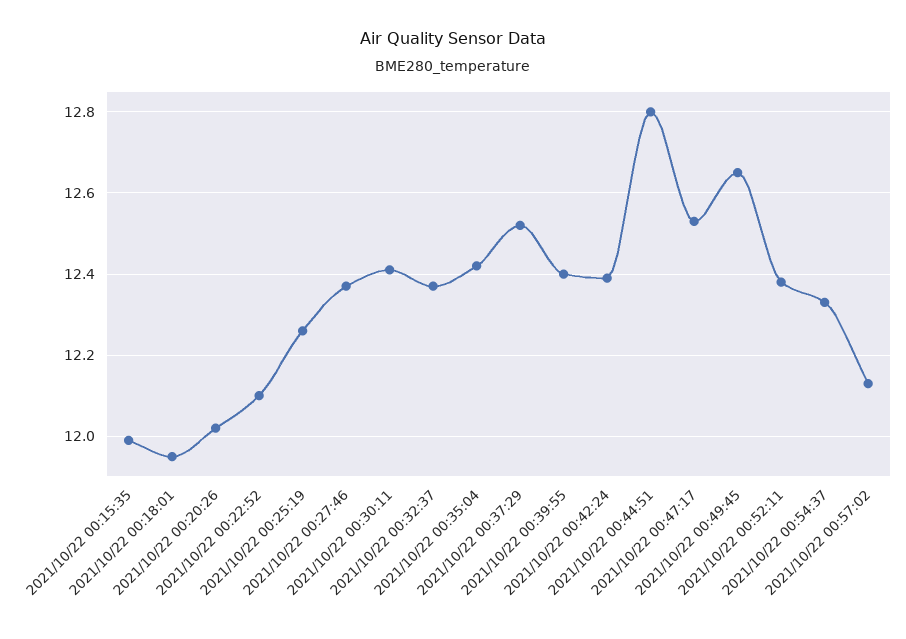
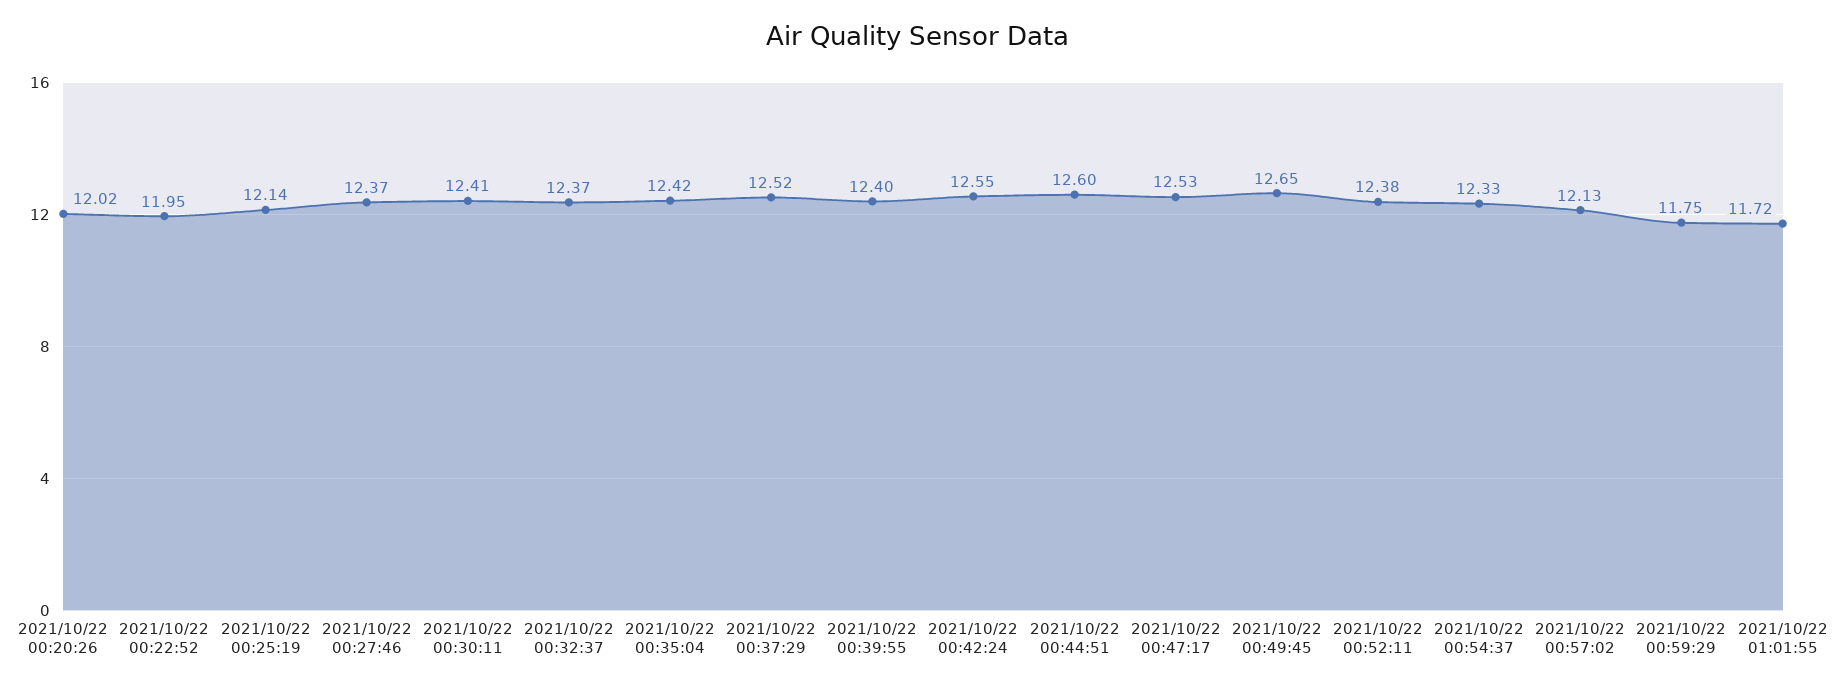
2021/10/22 00:15:35: 12 -> none
2021/10/22 00:18:01: 11.95 -> none
2021/10/22 00:22:52: 12.1 -> 11.95
2021/10/22 00:25:19: 12.25 -> 12.14
2021/10/22 00:42:24: 12.4 -> 12.55
2021/10/22 00:44:51: 12.8 -> 12.6
2021/10/22 00:59:29: none -> 11.75
2021/10/22 01:01:55: none -> 11.72

